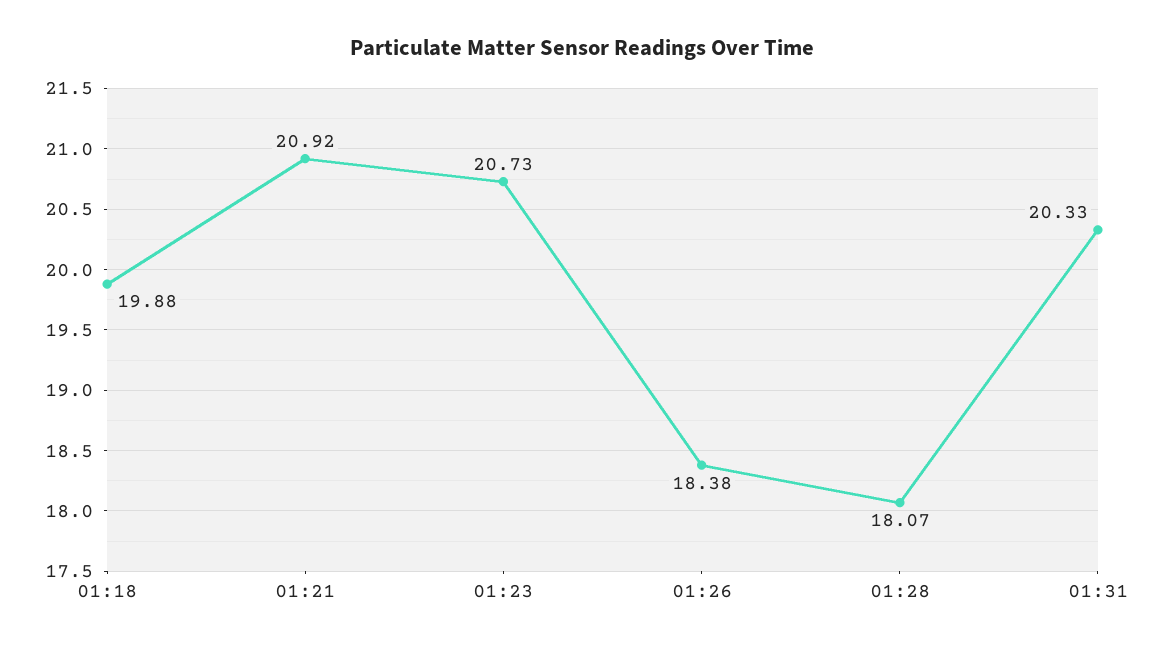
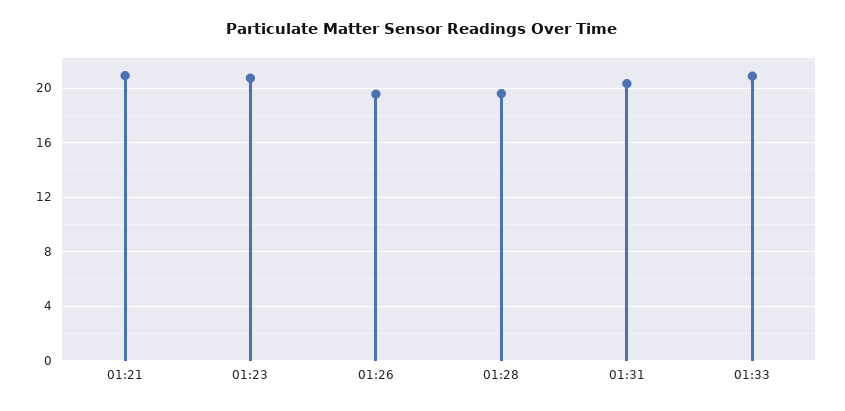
01:18: 19.88 -> none
01:26: 18.38 -> 19.5
01:28: 18.07 -> 19.5
01:33: none -> 21

